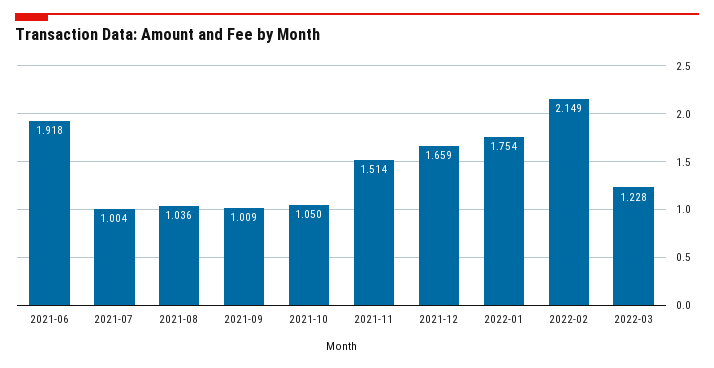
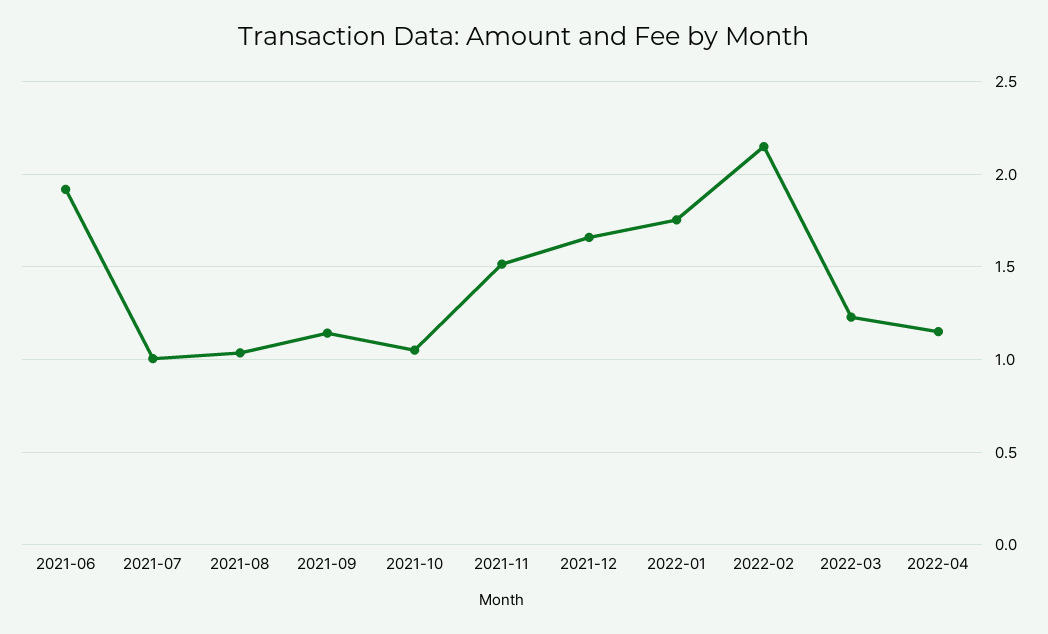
2021-09: 1.009 -> 1.15
2022-04: none -> 1.15

